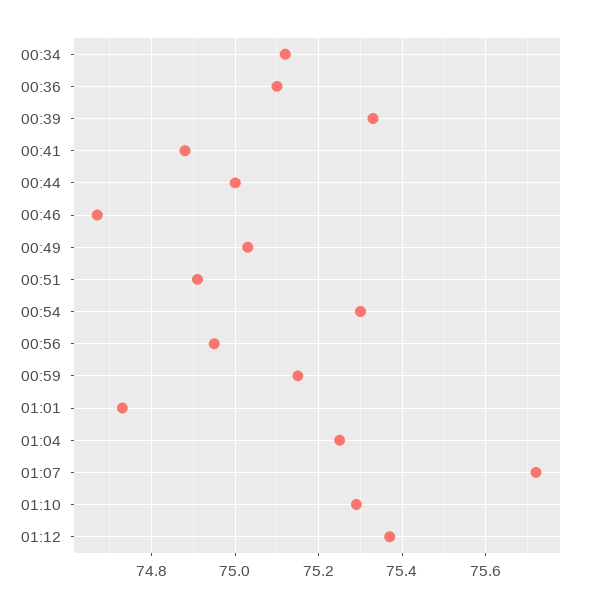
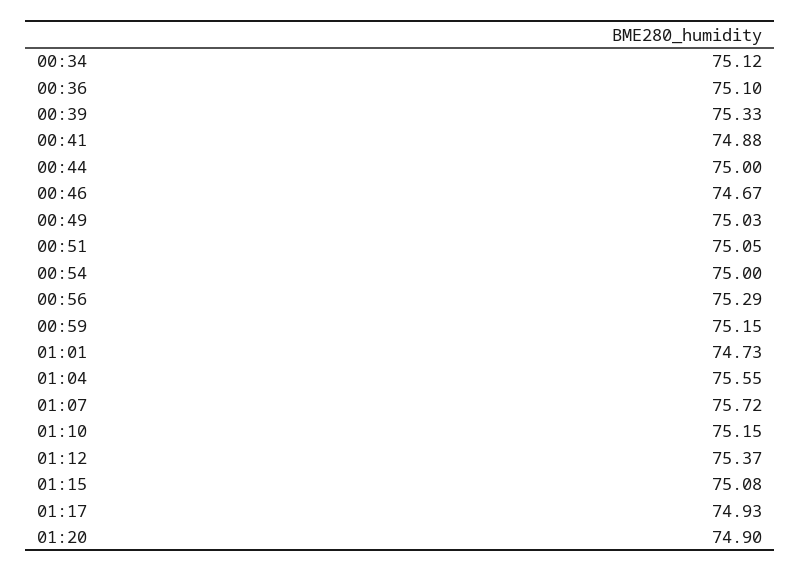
00:51: 74.9 -> 75.05
00:54: 75.3 -> 75
00:56: 74.95 -> 75.29
01:04: 75.25 -> 75.55
01:10: 75.3 -> 75.15
01:15: none -> 75.08
01:17: none -> 74.93
01:20: none -> 74.9

